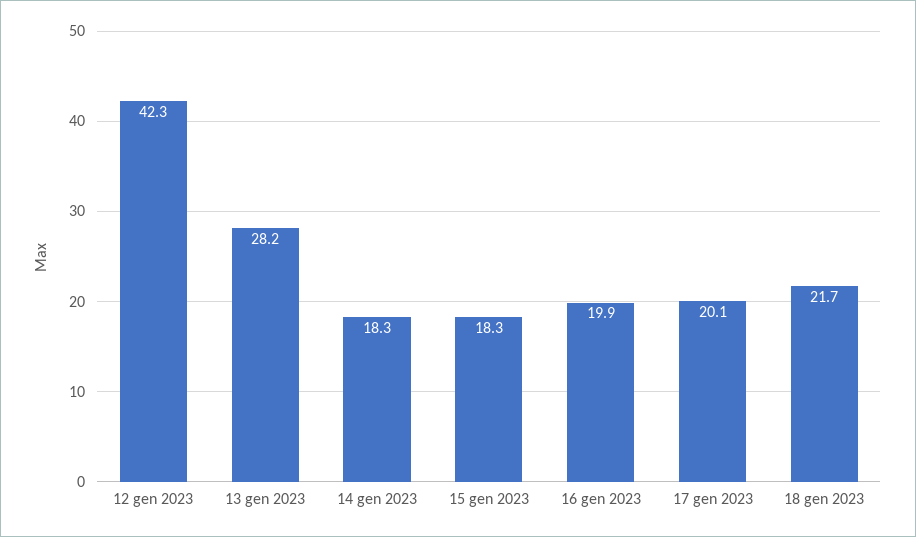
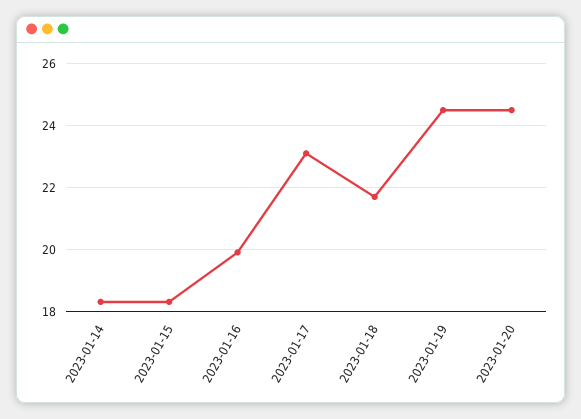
12 gen 2023: 42.3 -> none
13 gen 2023: 28.2 -> none
17 gen 2023: 20.1 -> 23
2023-01-19: none -> 24.5
2023-01-20: none -> 24.5

